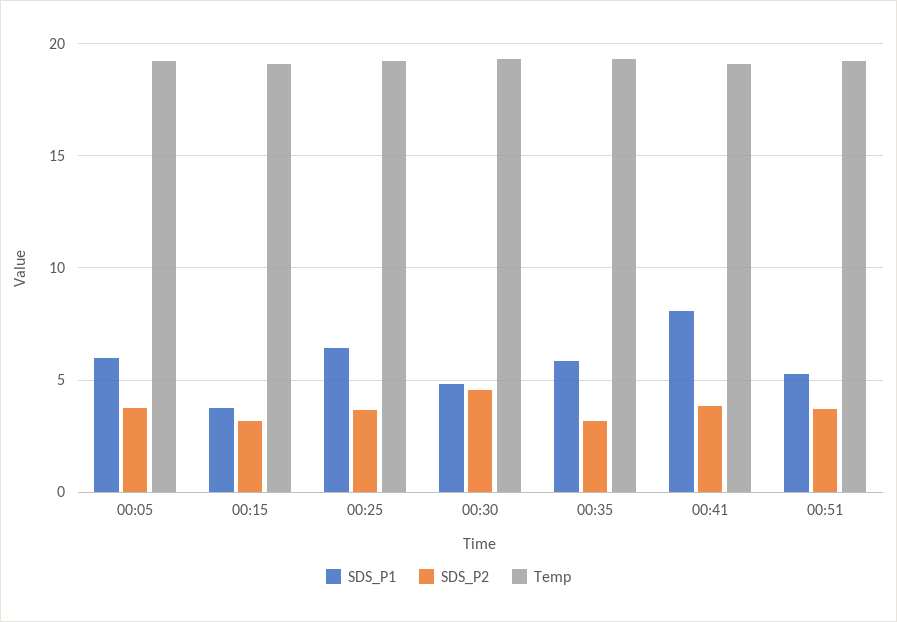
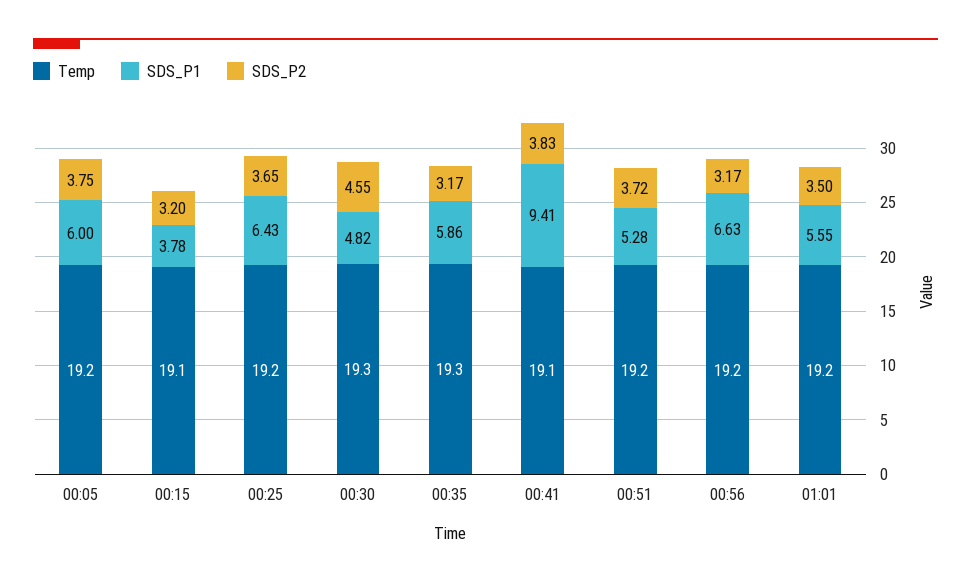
SDS_P1, 00:41: 8 -> 9.41
Temp, 00:56: none -> 19.2
SDS_P1, 00:56: none -> 6.63
SDS_P2, 00:56: none -> 3.17
Temp, 01:01: none -> 19.2
SDS_P1, 01:01: none -> 5.55
SDS_P2, 01:01: none -> 3.5

